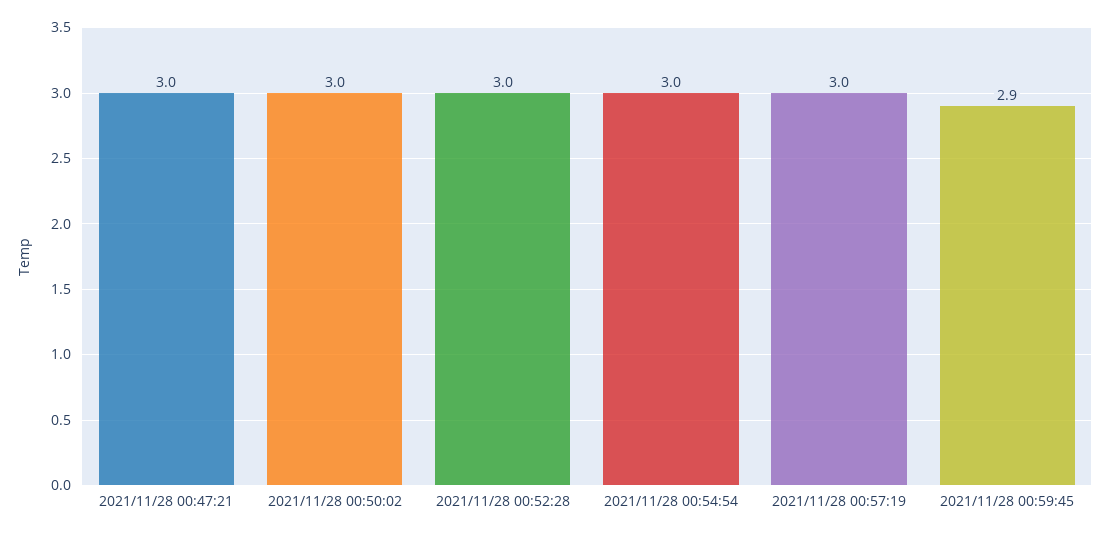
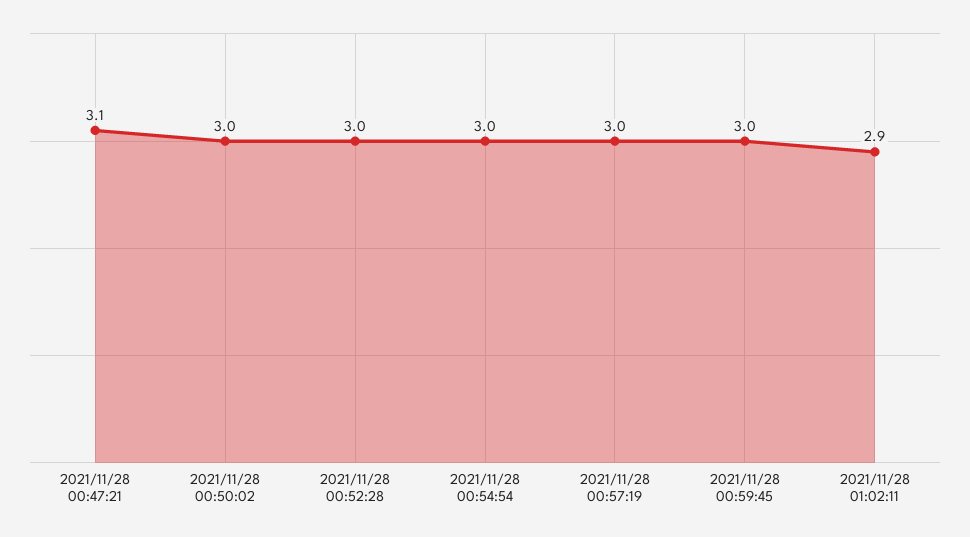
2021/11/28 00:47:21: 3 -> 3.1
2021/11/28 00:59:45: 2.9 -> 3
2021/11/28 01:02:11: none -> 2.9

